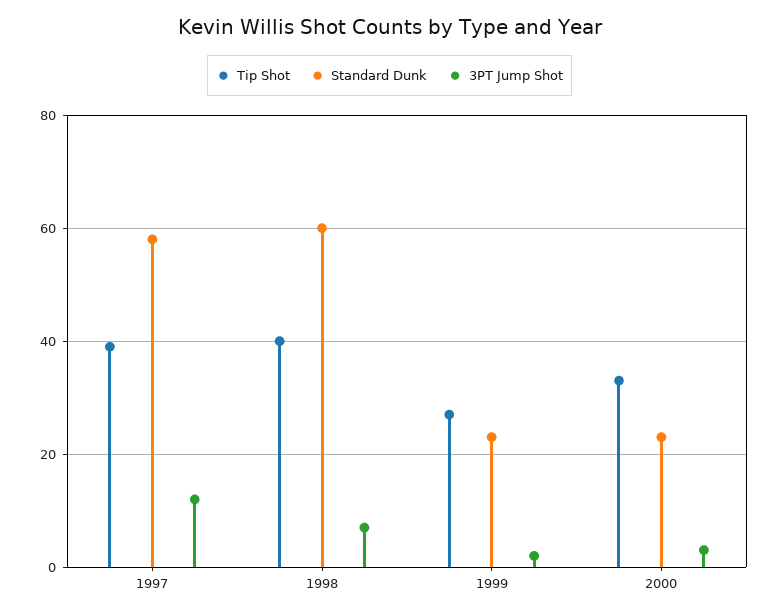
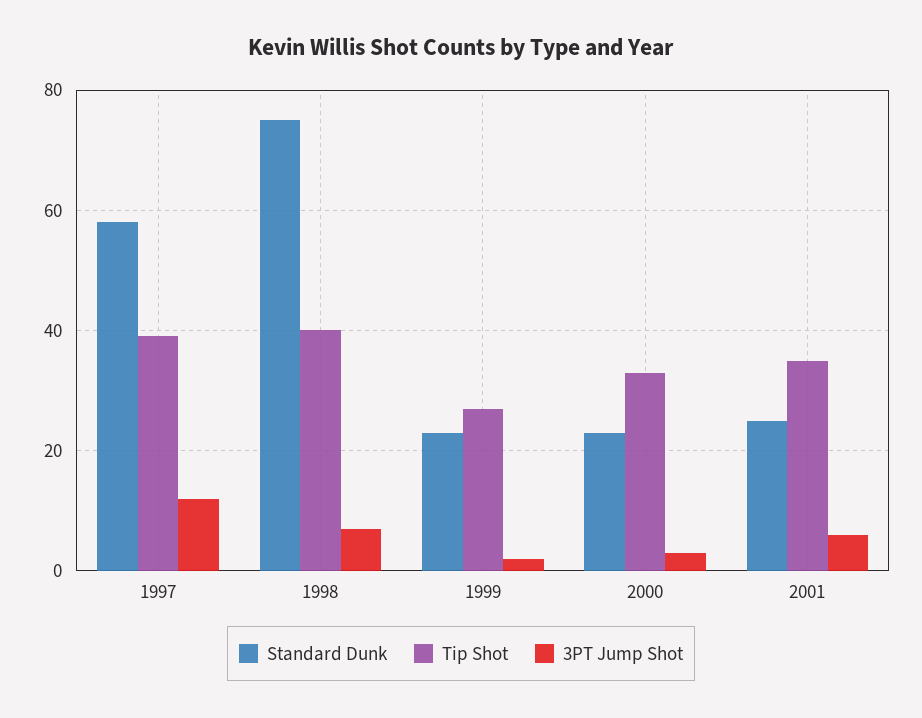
Standard Dunk, 1998: 60 -> 75
Standard Dunk, 2001: none -> 25
Tip Shot, 2001: none -> 35
3PT Jump Shot, 2001: none -> 5

